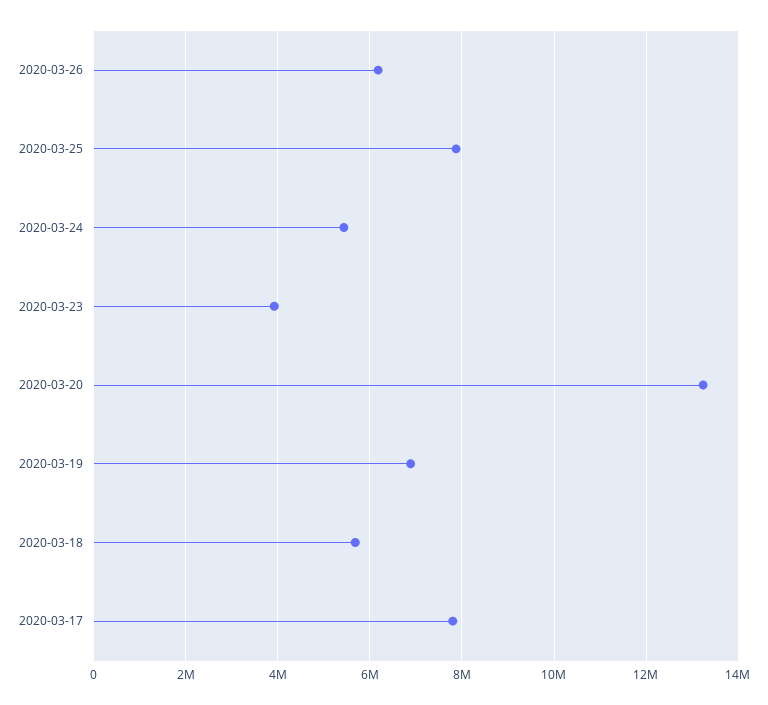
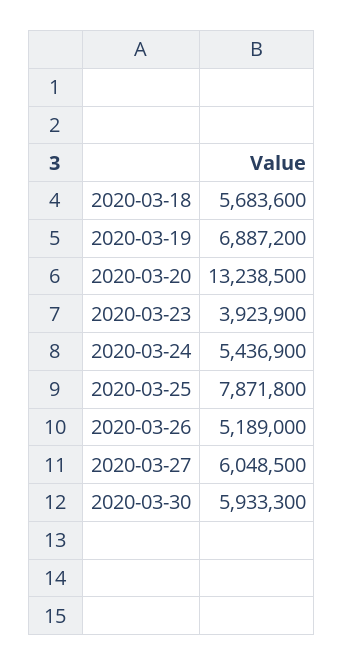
2020-03-26: 6200000 -> 5189000
2020-03-17: 7800000 -> none
2020-03-27: none -> 6048500
2020-03-30: none -> 5933300

